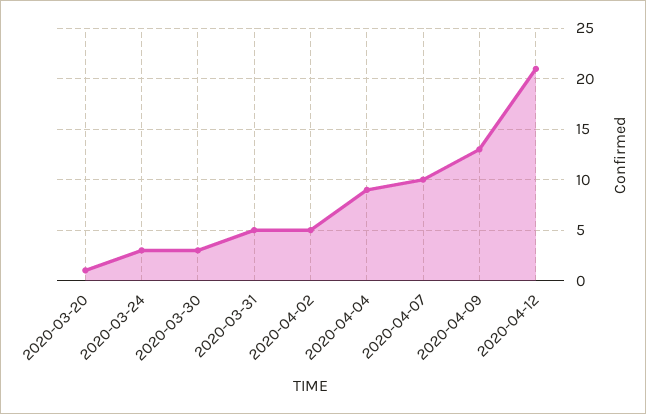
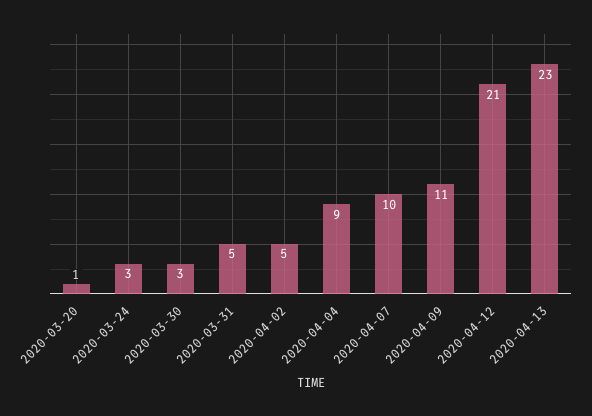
2020-04-09: 13 -> 11
2020-04-13: none -> 23

